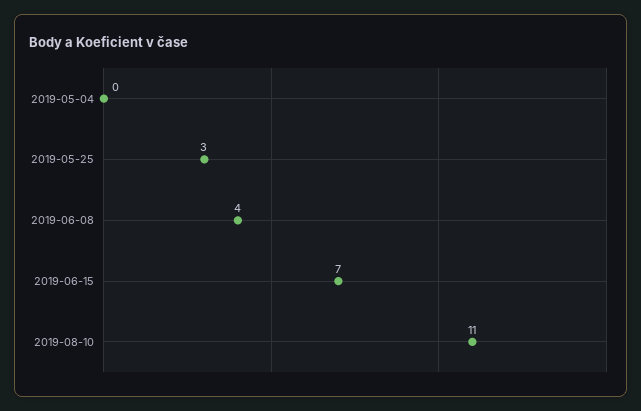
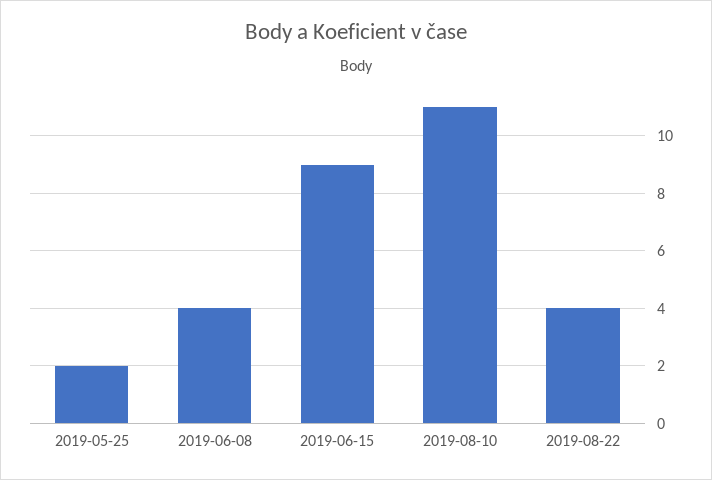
2019-05-04: 0 -> none
2019-05-25: 3 -> 2
2019-06-15: 7 -> 9
2019-08-22: none -> 4

